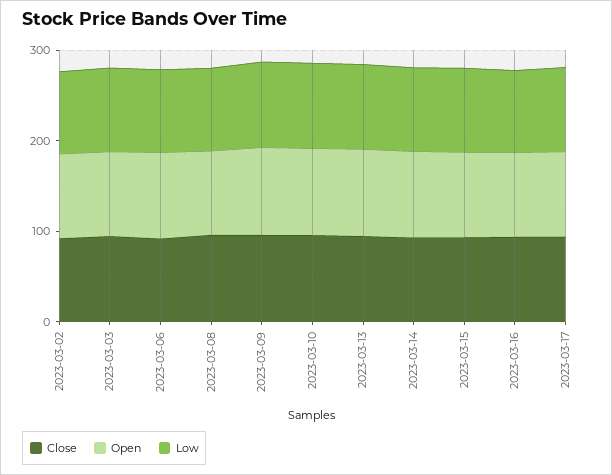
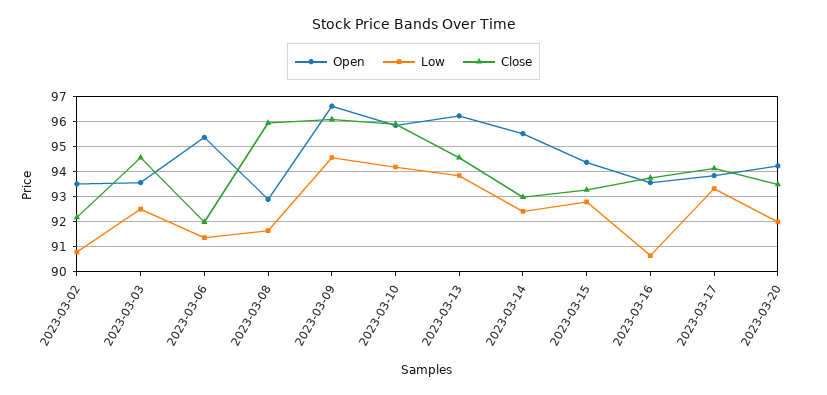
Open, 2023-03-20: none -> 94.25
Low, 2023-03-20: none -> 92
Close, 2023-03-20: none -> 93.5

